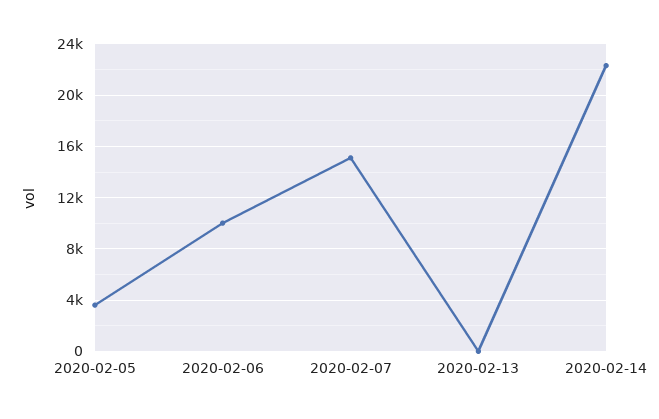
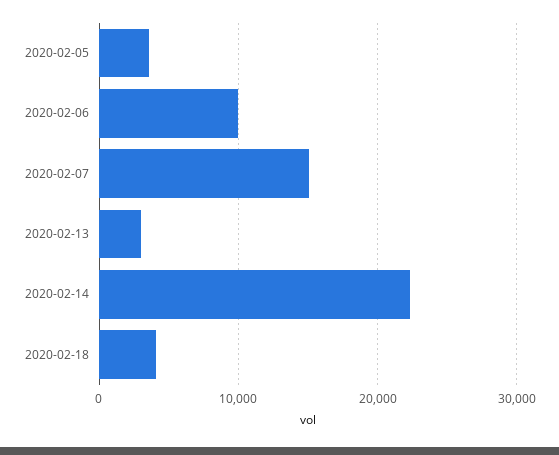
2020-02-13: 0 -> 3000
2020-02-18: none -> 4000

